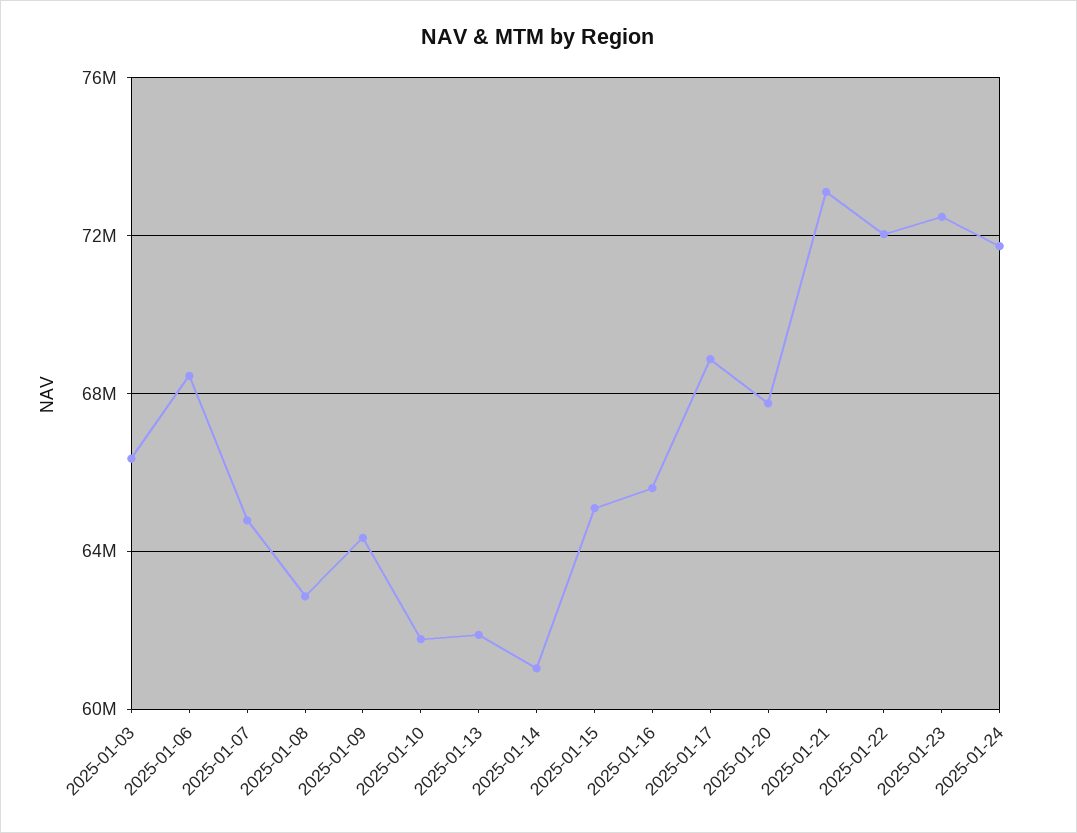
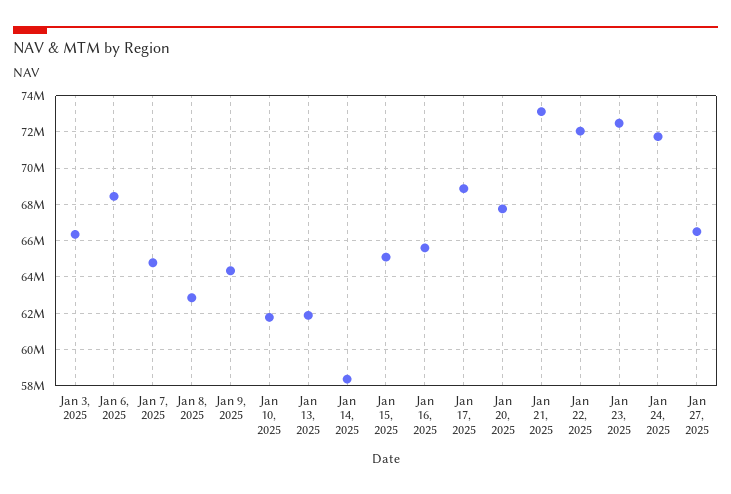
2025-01-14: 61000000 -> 58500000
Jan 27, 2025: none -> 66500000

